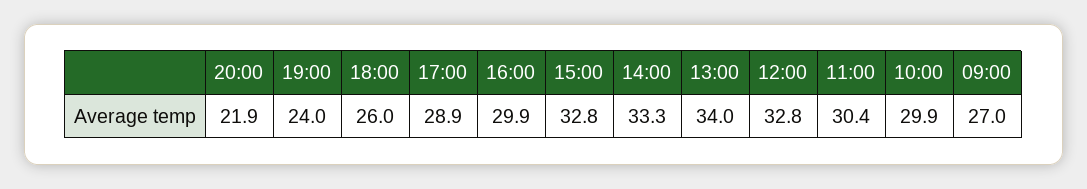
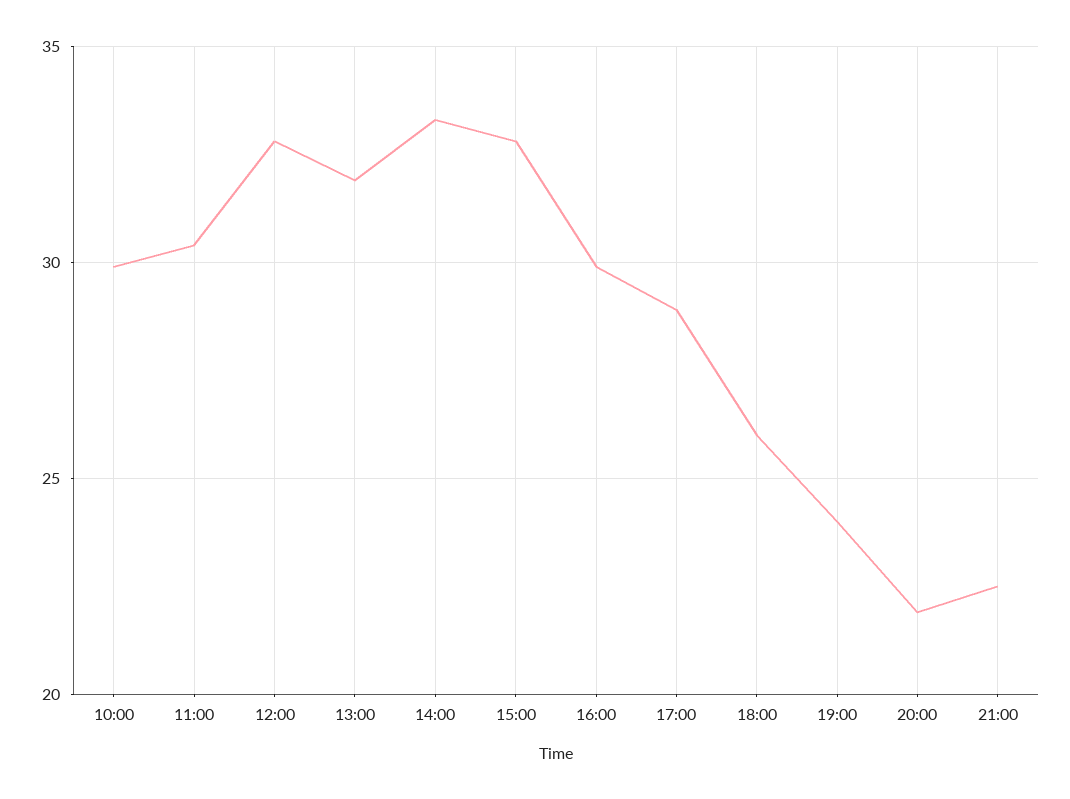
13:00: 34 -> 32
09:00: 27 -> none
21:00: none -> 22.5

